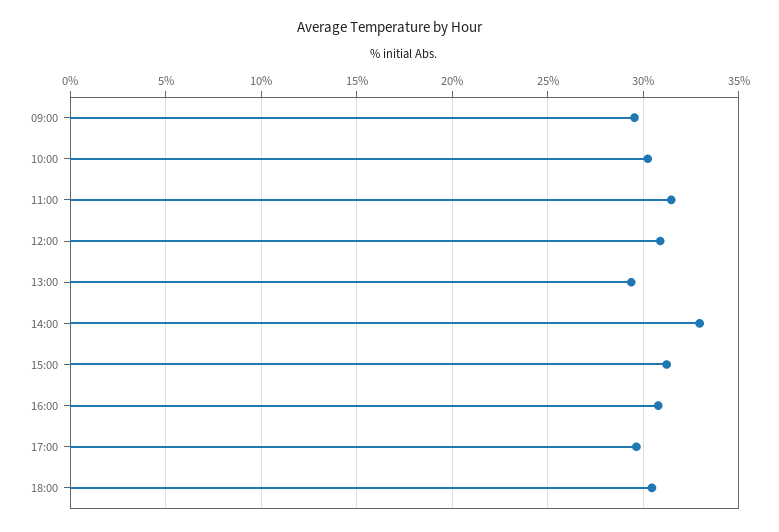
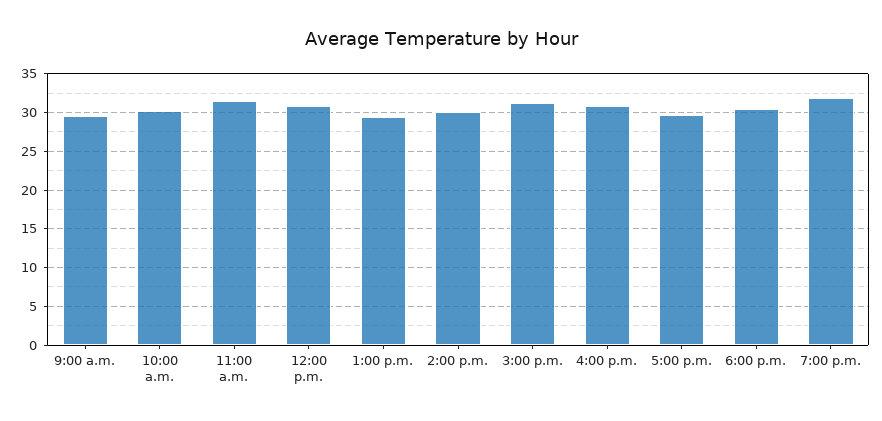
14:00: 33 -> 30
7:00 p.m.: none -> 32

